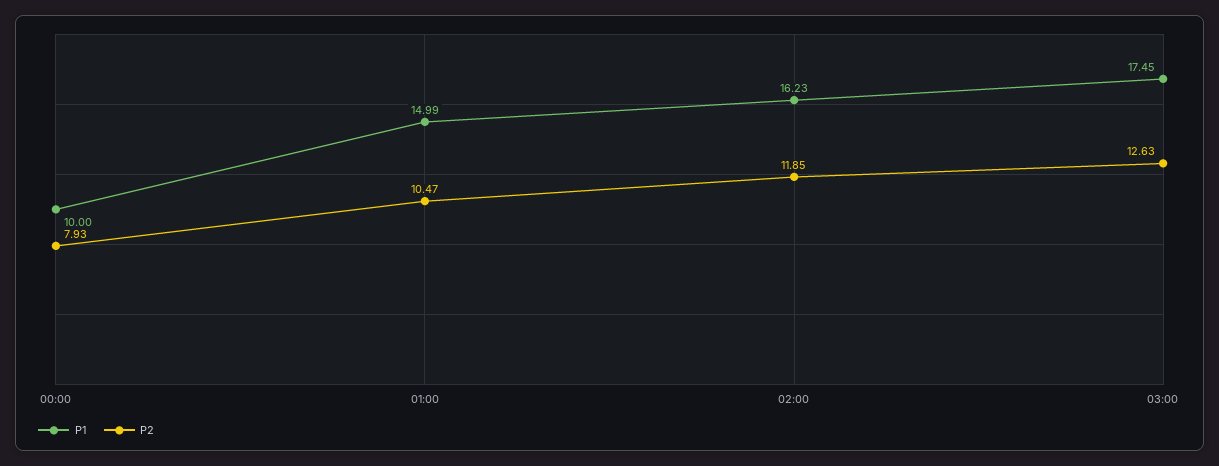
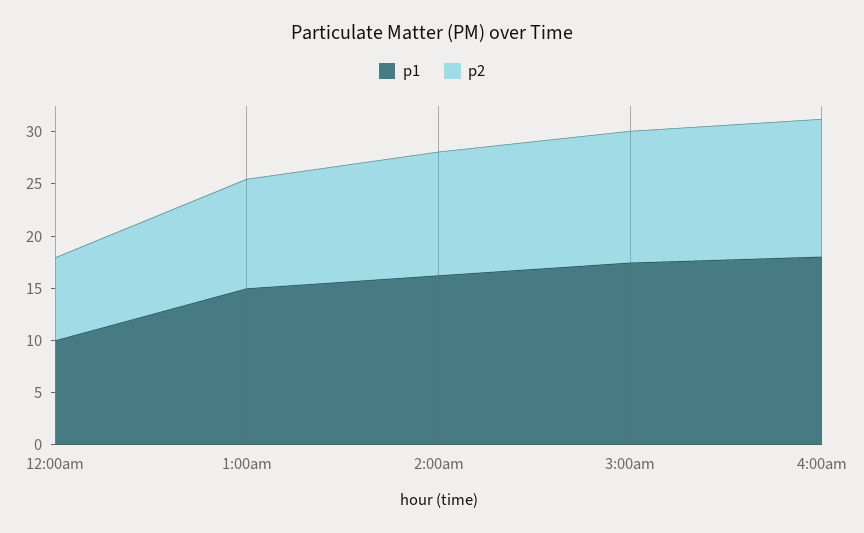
P1, 4:00am: none -> 18
P2, 4:00am: none -> 13

